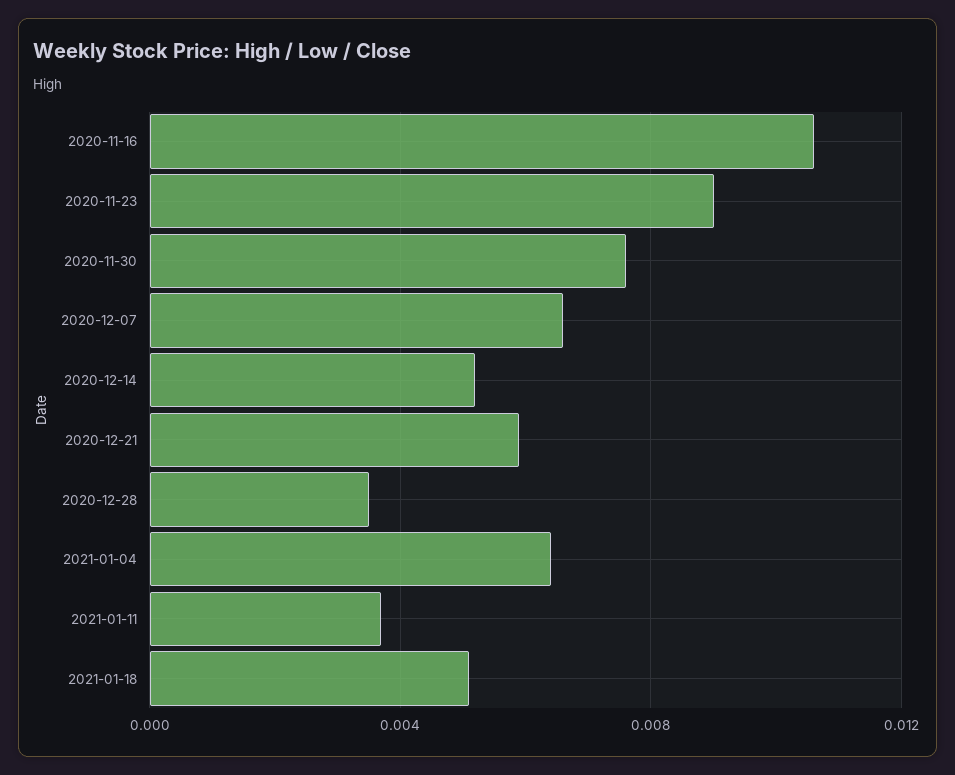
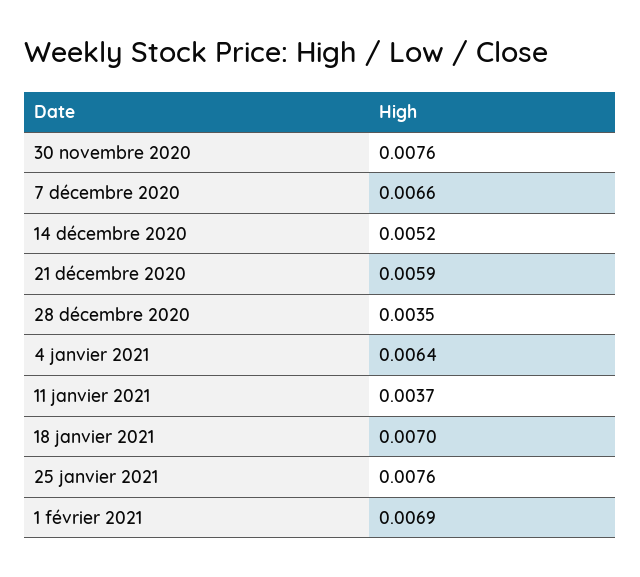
2020-11-16: 0.0105 -> none
2020-11-23: 0.009 -> none
2021-01-18: 0.005 -> 0.007
25 janvier 2021: none -> 0.0076
1 février 2021: none -> 0.0069

